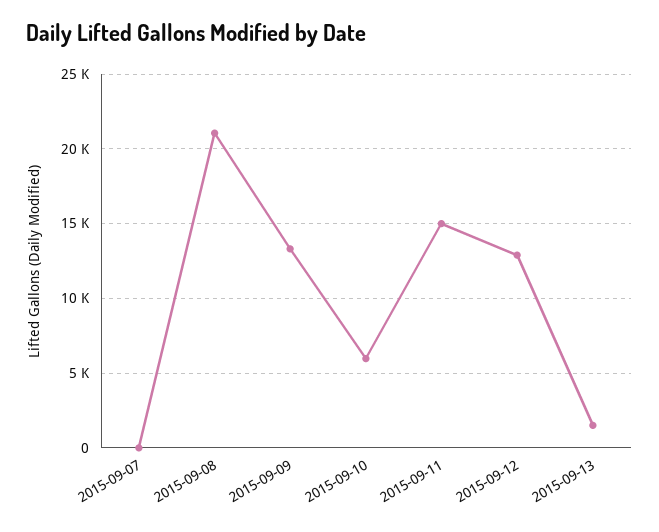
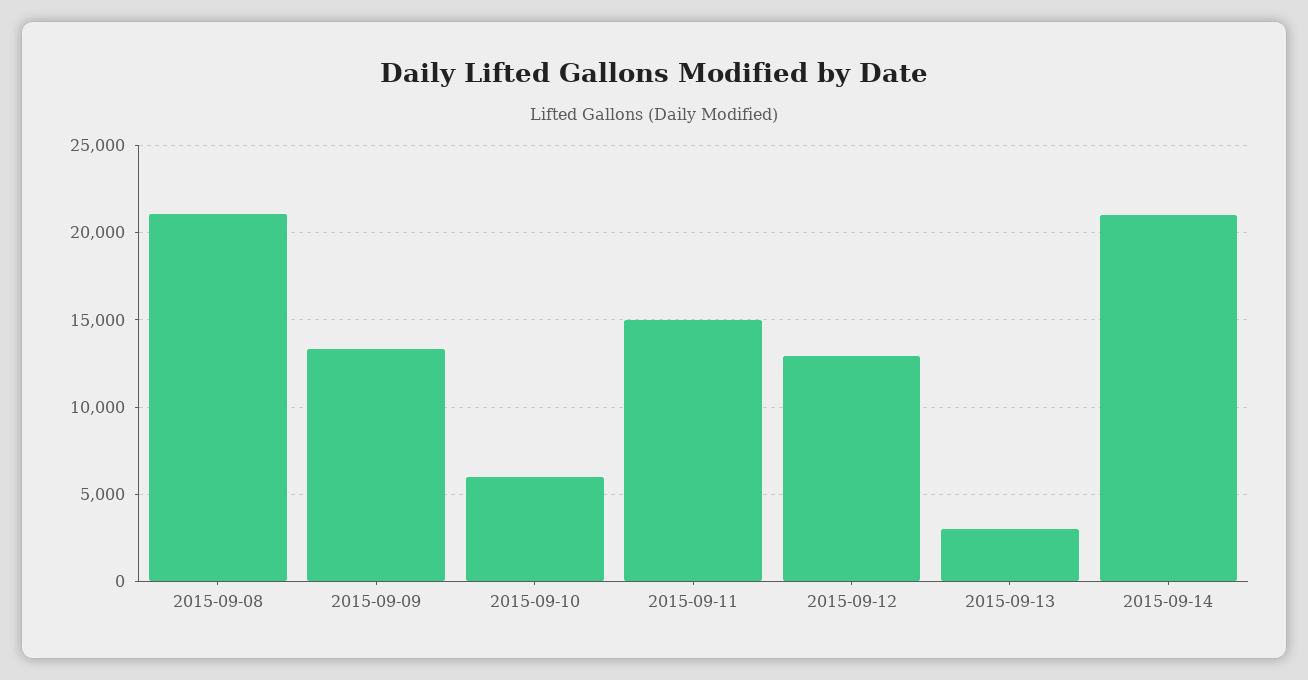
2015-09-07: 0 -> none
2015-09-13: 1500 -> 3000
2015-09-14: none -> 21000

